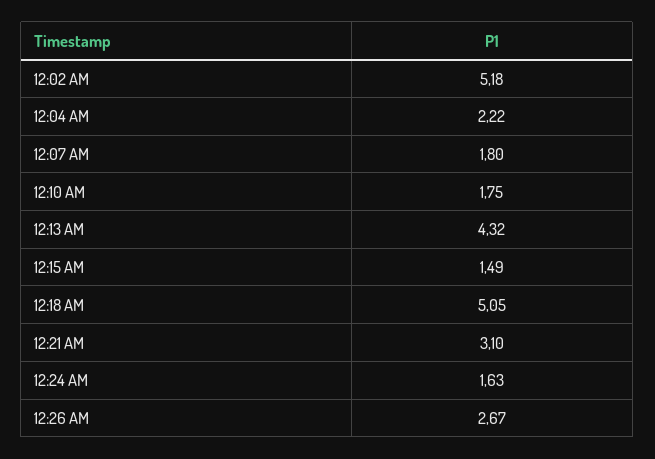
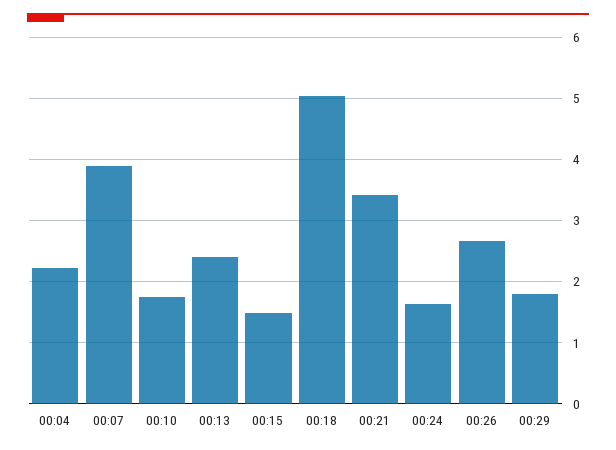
12:02 AM: 5.18 -> none
12:07 AM: 1.8 -> 3.9
12:13 AM: 4.32 -> 2.4
12:21 AM: 3.1 -> 3.4
00:29: none -> 1.8

